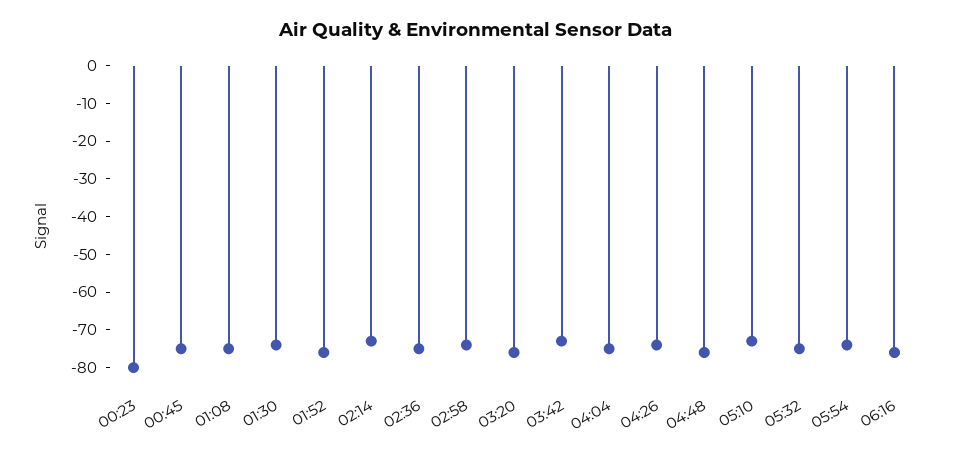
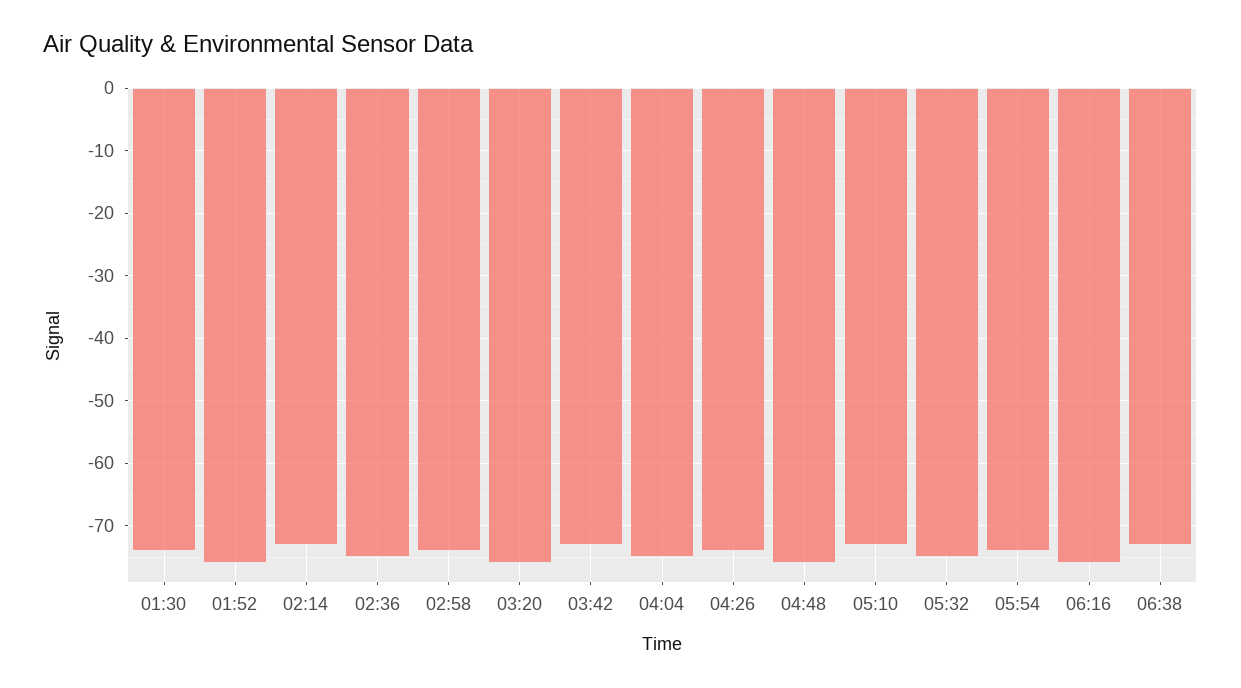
00:23: -80 -> none
00:45: -75 -> none
01:08: -75 -> none
06:38: none -> -73

